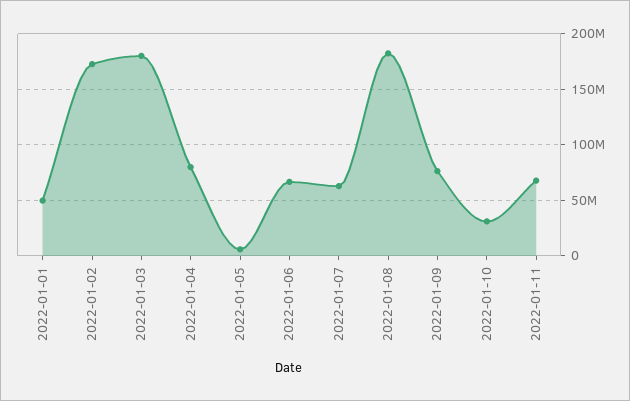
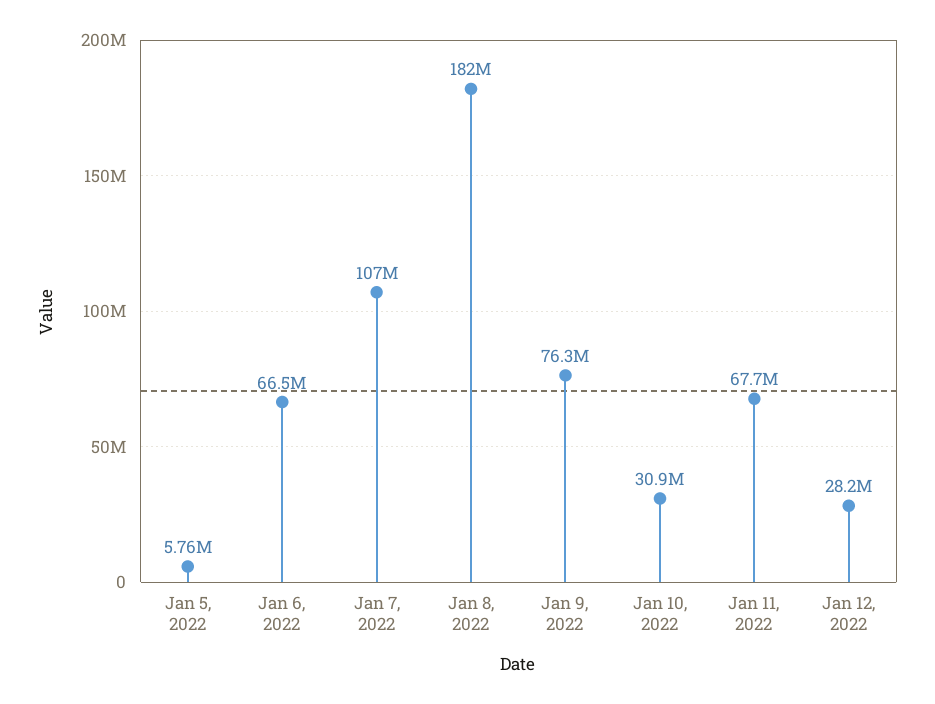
2022-01-01: 50000000 -> none
2022-01-02: 170000000 -> none
2022-01-03: 180000000 -> none
2022-01-04: 80000000 -> none
2022-01-07: 60000000 -> 107000000
Jan 12, 2022: none -> 28200000

